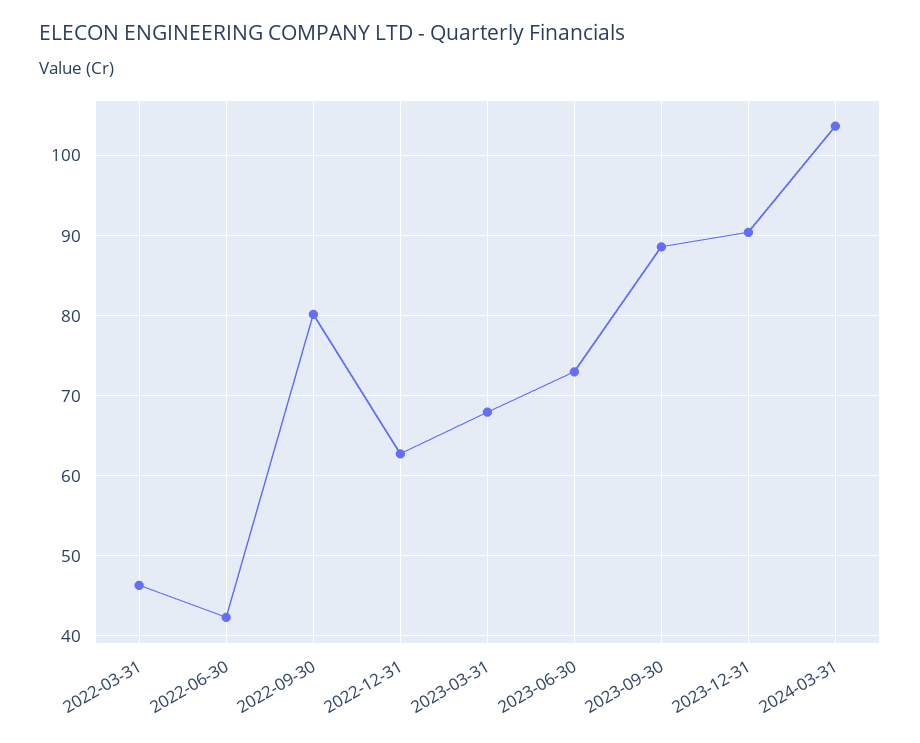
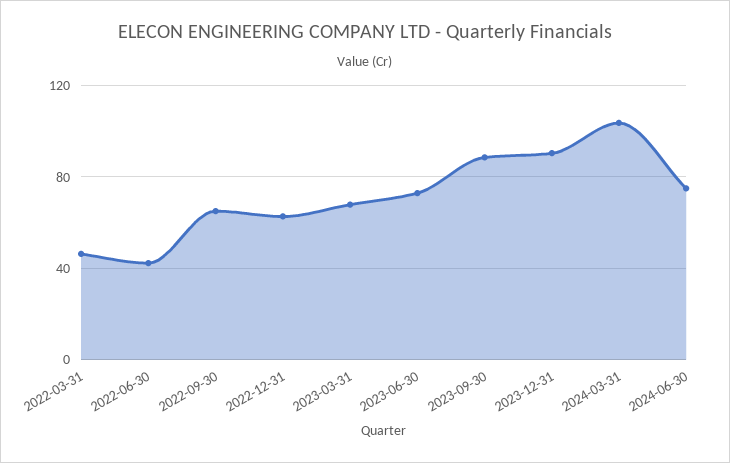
2022-09-30: 80 -> 65
2024-06-30: none -> 75

